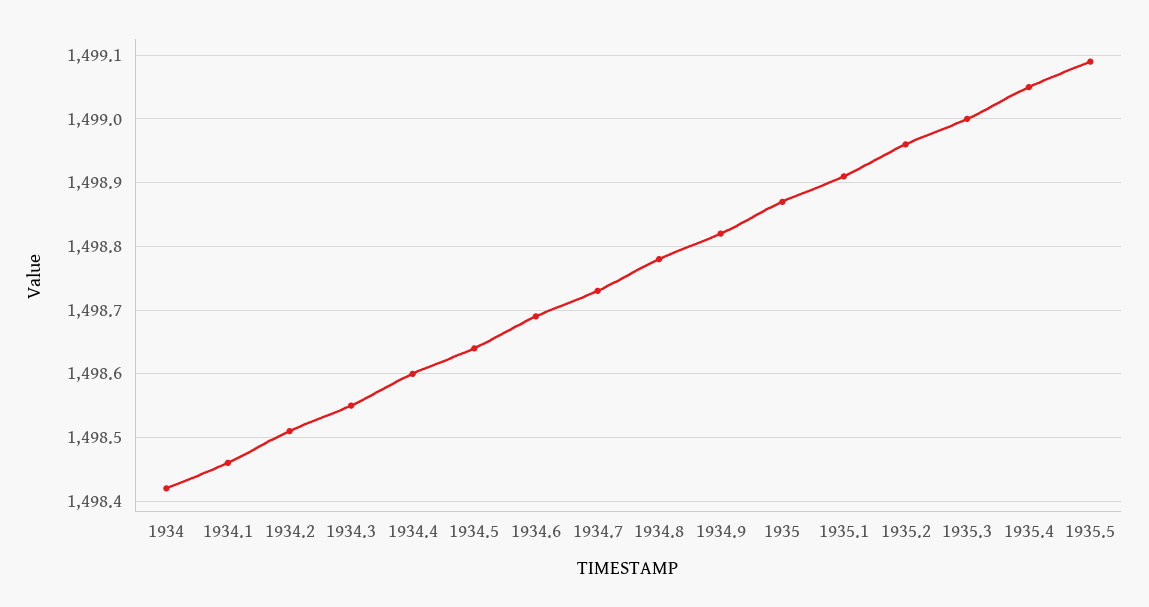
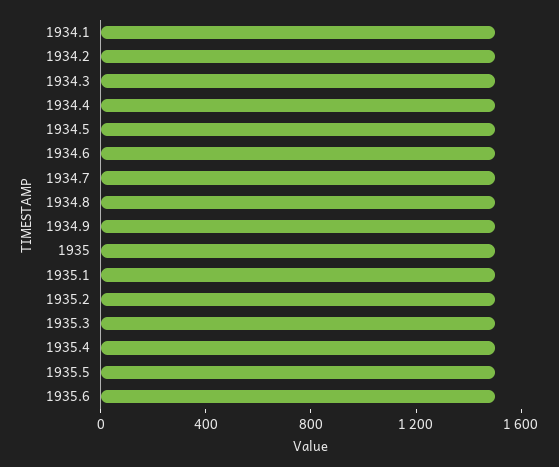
1934: 1498.42 -> none
1935.6: none -> 1500

